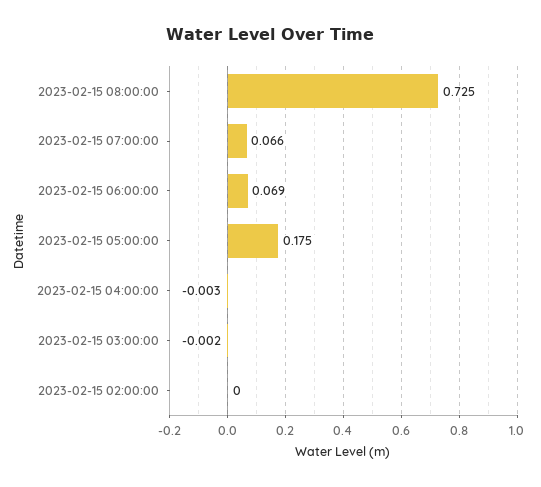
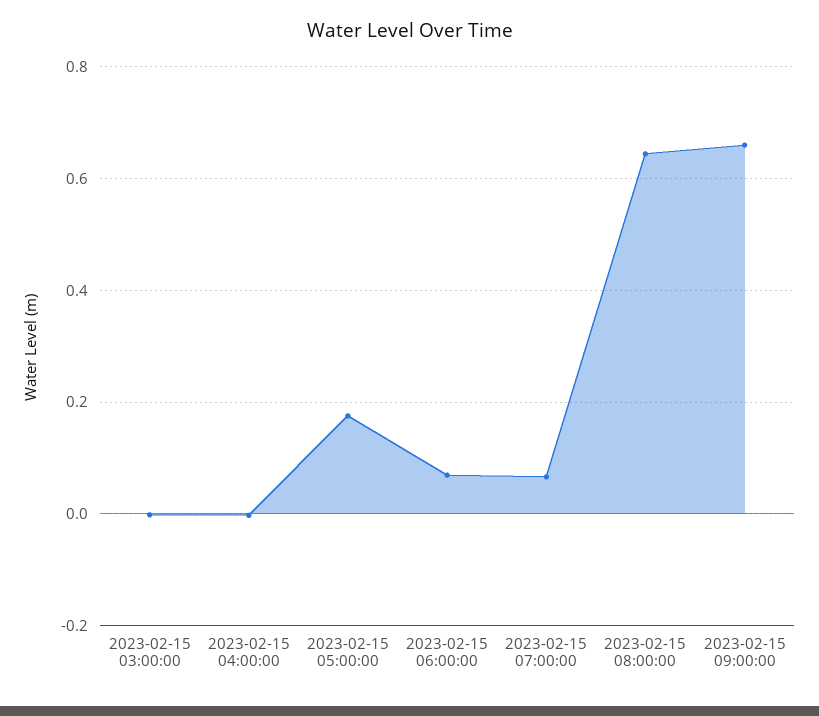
2023-02-15 08:00:00: 0.725 -> 0.64
2023-02-15 02:00:00: 0 -> none
2023-02-15 09:00:00: none -> 0.66

